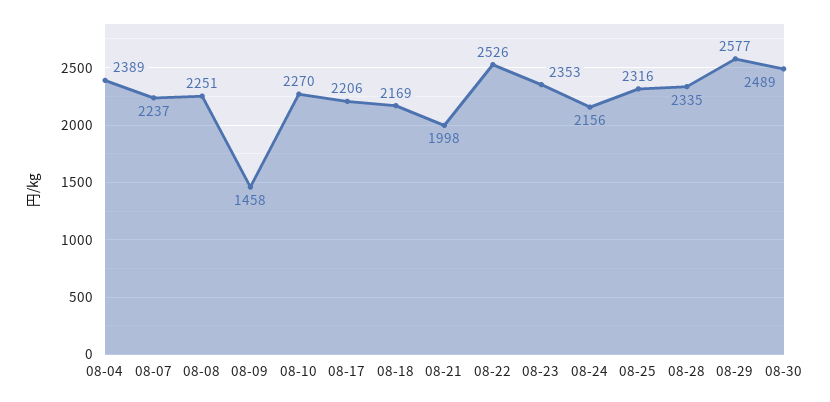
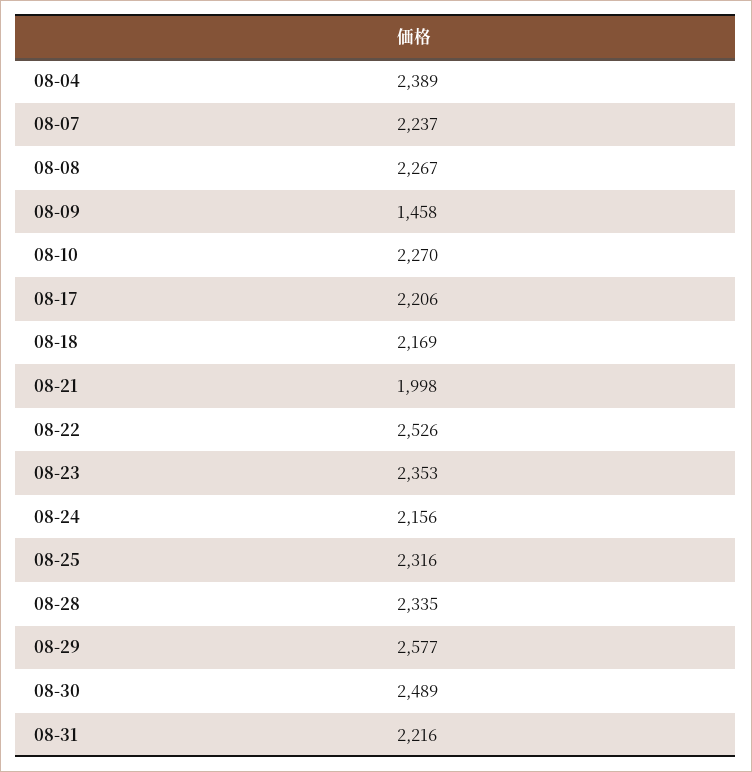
08-08: 2251 -> 2267
08-31: none -> 2216

